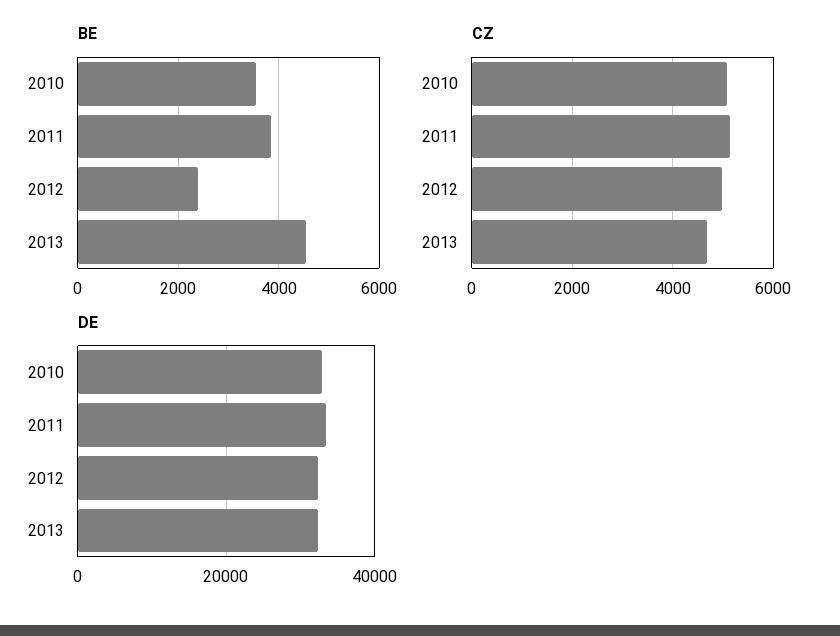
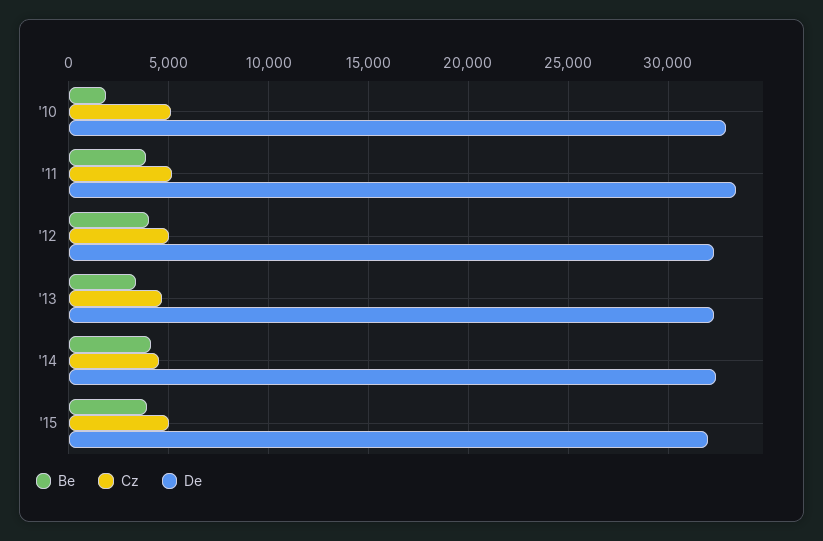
BE, 2010: 3600 -> 2000
BE, 2012: 2400 -> 4000
BE, 2013: 4600 -> 3500
BE, '14: none -> 4000
CZ, '14: none -> 4500
DE, '14: none -> 32500
BE, '15: none -> 4000
CZ, '15: none -> 5000
DE, '15: none -> 32000

